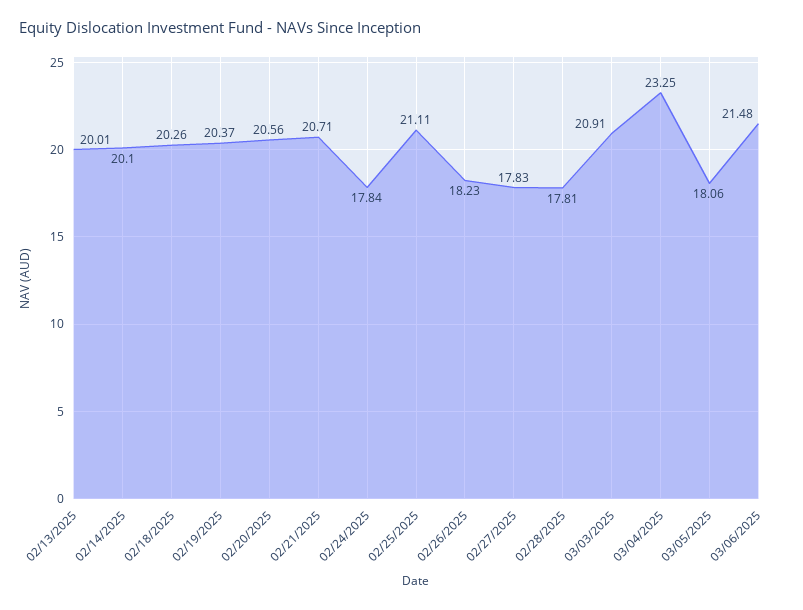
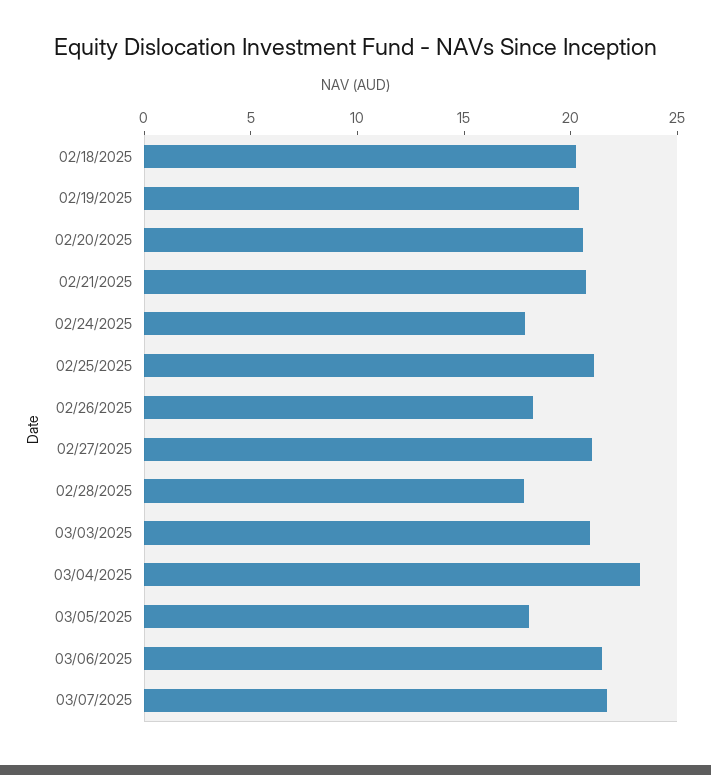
02/13/2025: 20.01 -> none
02/14/2025: 20.1 -> none
02/27/2025: 17.83 -> 21
03/07/2025: none -> 22

